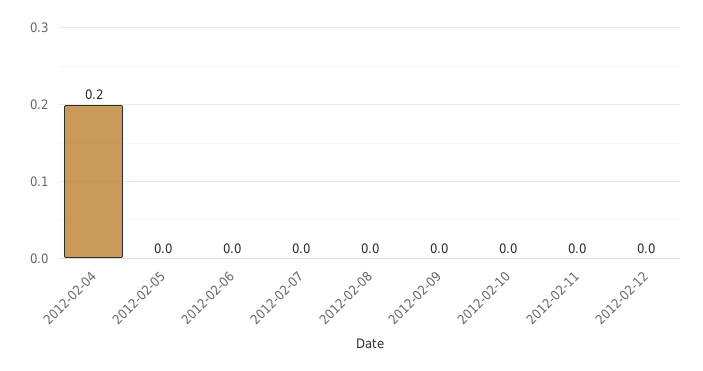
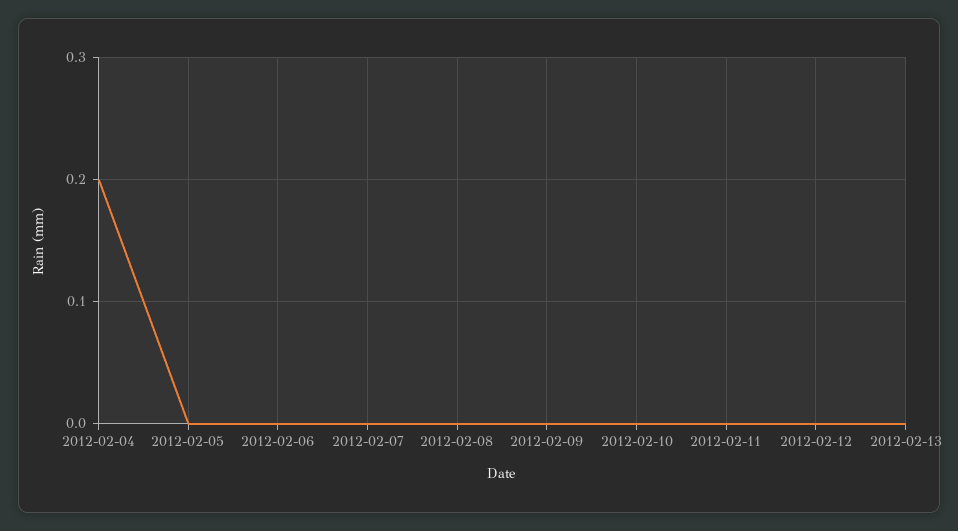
2012-02-13: none -> 0

